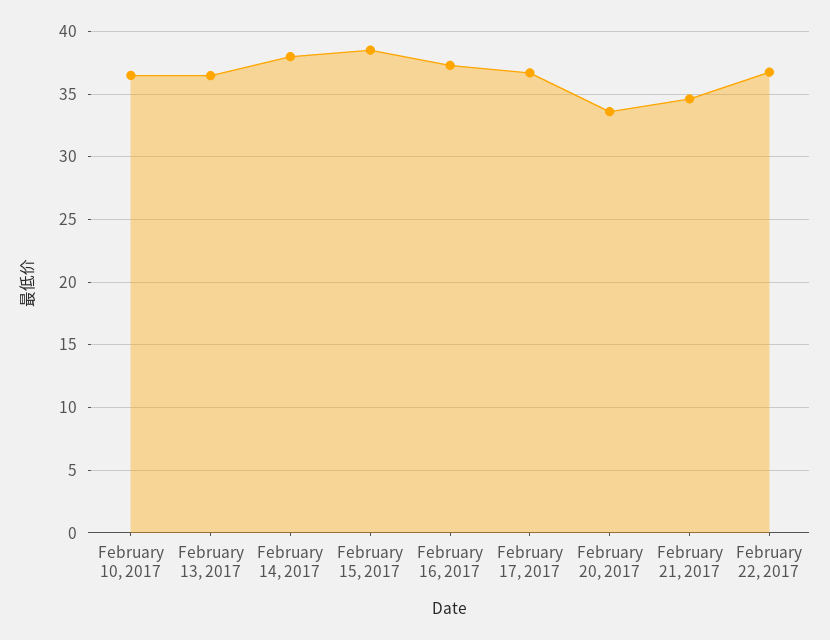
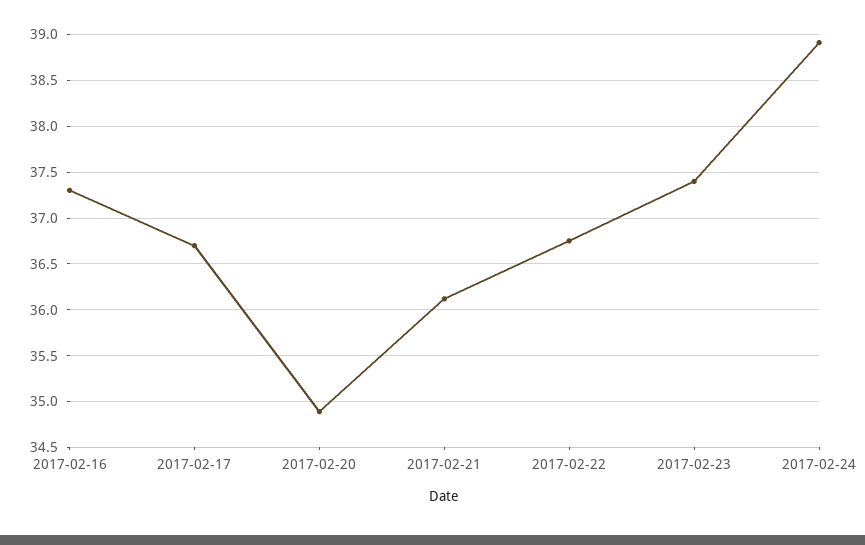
February 10, 2017: 36.5 -> none
February 13, 2017: 36.5 -> none
February 14, 2017: 38 -> none
February 15, 2017: 38.5 -> none
February 20, 2017: 33.5 -> 34.9
February 21, 2017: 34.5 -> 36.1
2017-02-23: none -> 37.4
2017-02-24: none -> 38.9

